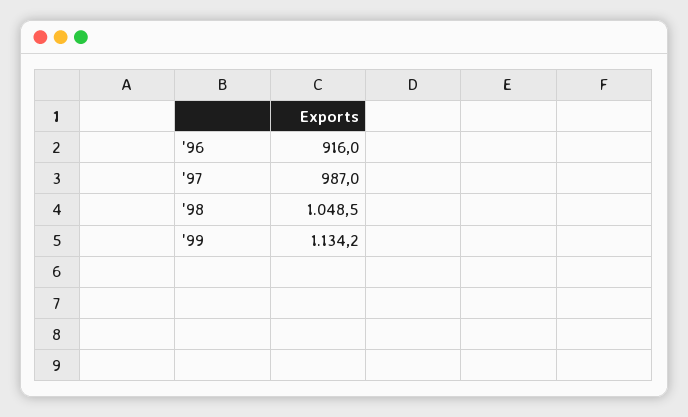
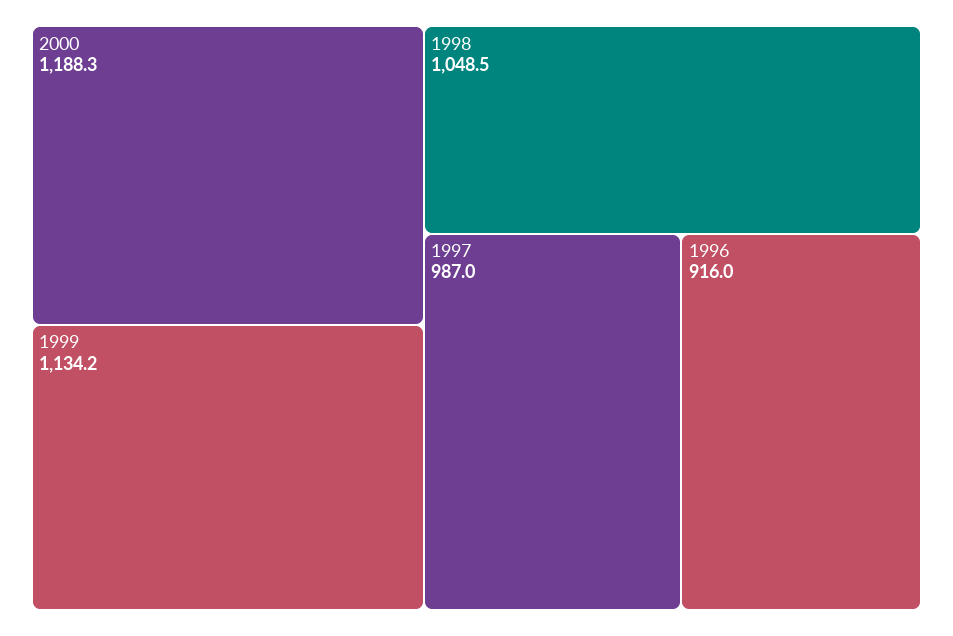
2000: none -> 1188.3

